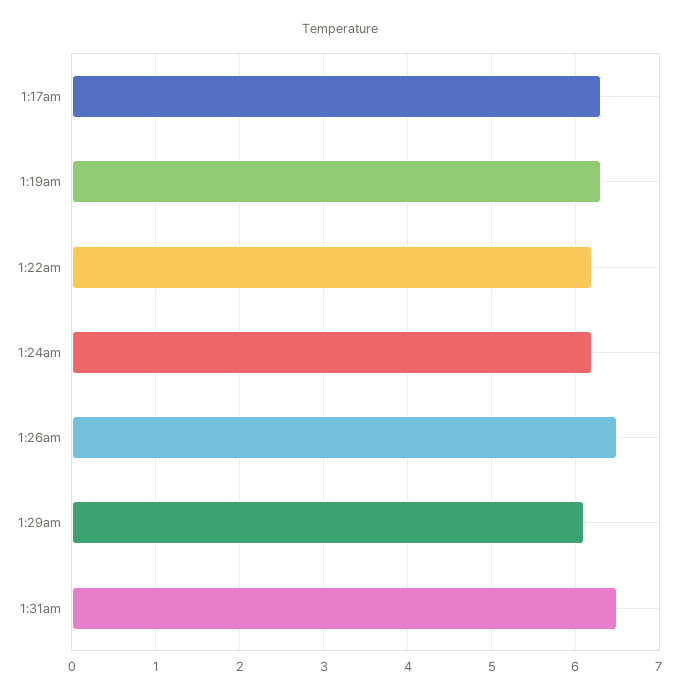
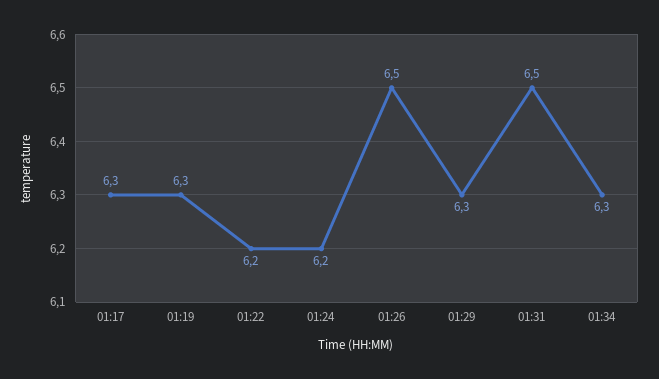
1:29am: 6.1 -> 6.3
01:34: none -> 6.3

